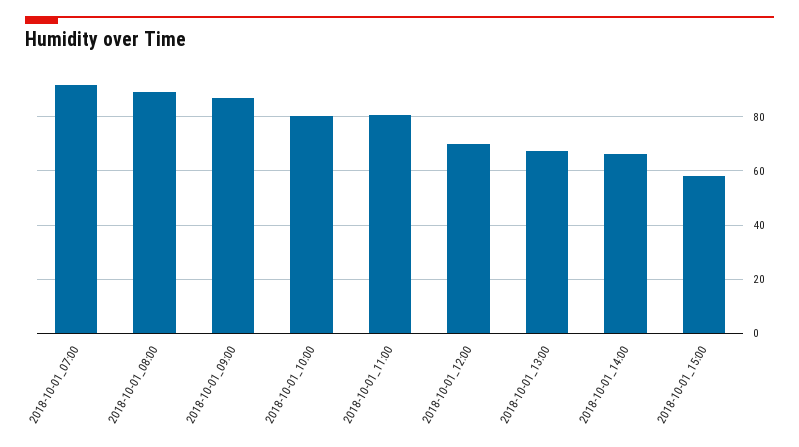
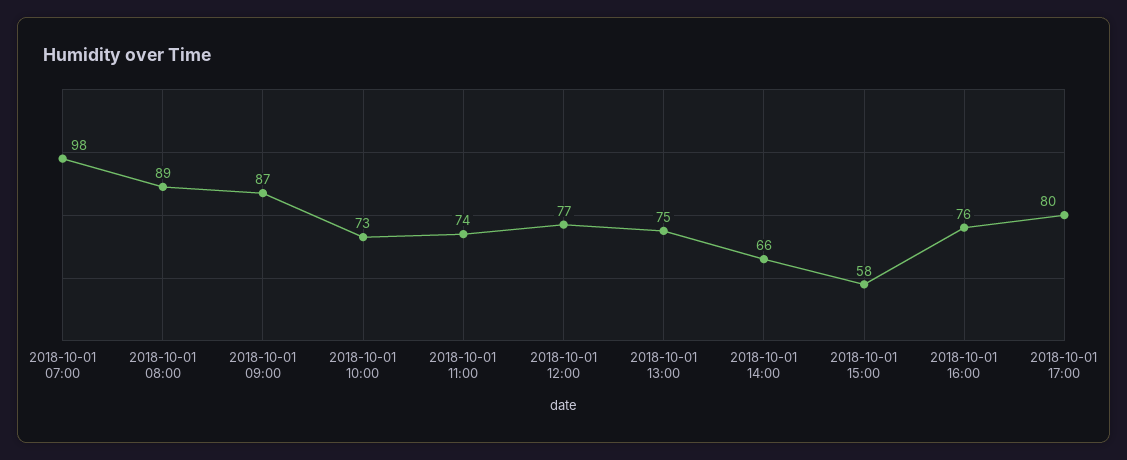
2018-10-01_07:00: 92.5 -> 98
2018-10-01_10:00: 80 -> 73
2018-10-01_11:00: 80 -> 74
2018-10-01_12:00: 70 -> 77
2018-10-01_13:00: 67.5 -> 75
2018-10-01 16:00: none -> 76
2018-10-01 17:00: none -> 80

